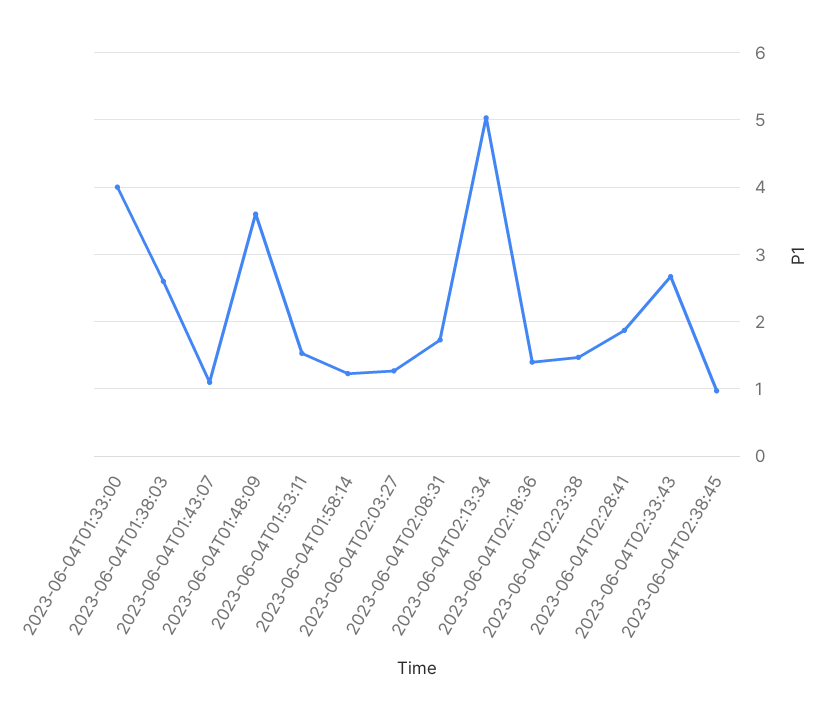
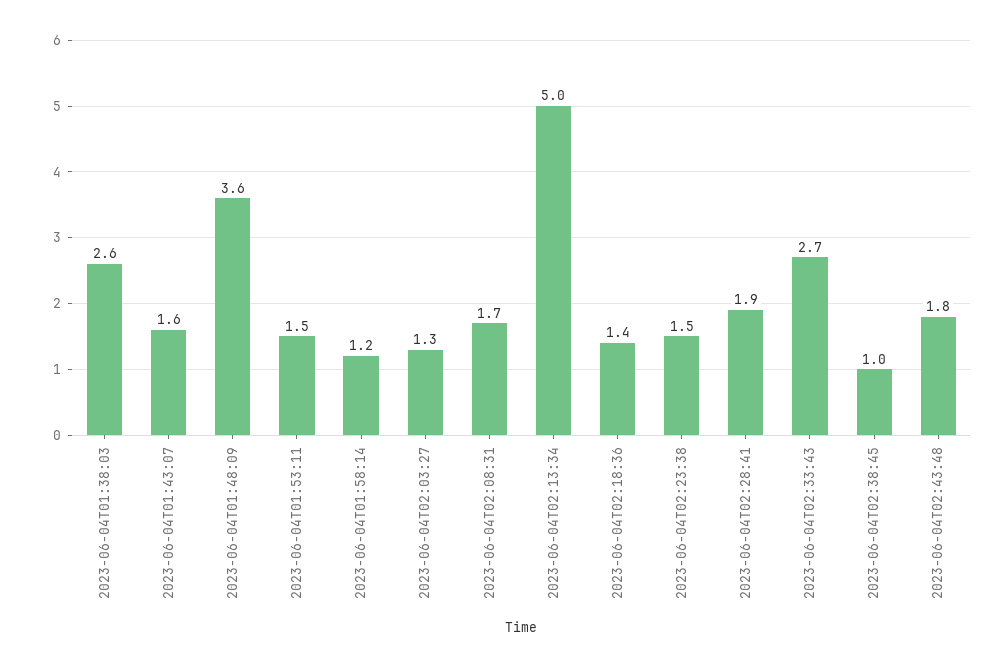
2023-06-04T01:33:00: 4 -> none
2023-06-04T01:43:07: 1.1 -> 1.6
2023-06-04T02:43:48: none -> 1.8

